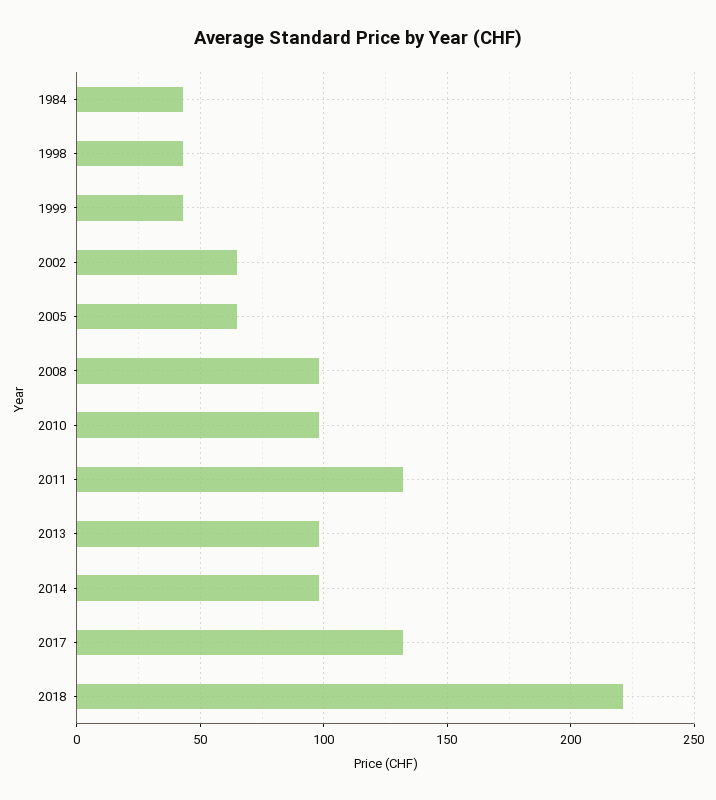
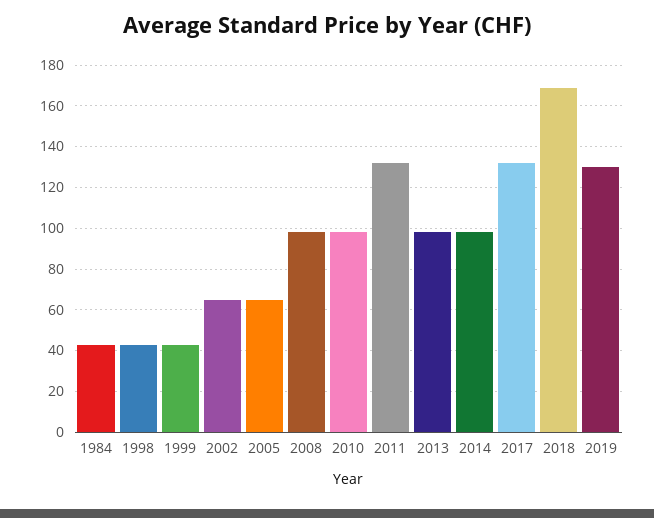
2018: 220 -> 170
2019: none -> 130

